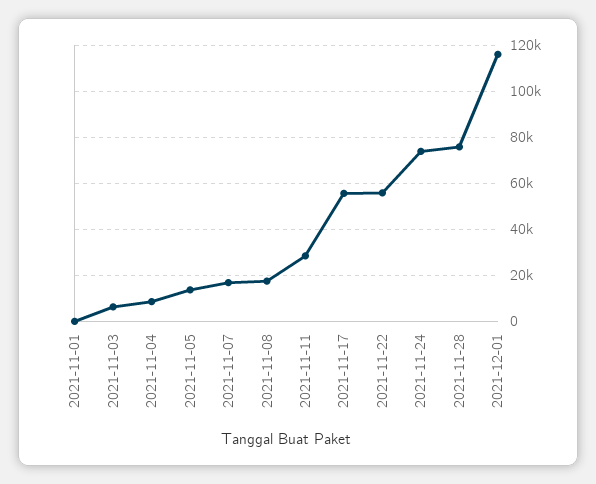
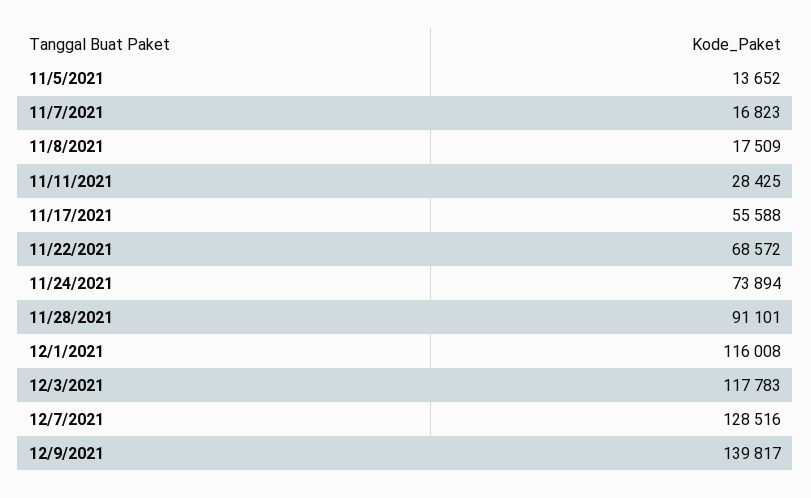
2021-11-01: 0 -> none
2021-11-03: 5000 -> none
2021-11-04: 10000 -> none
2021-11-22: 55000 -> 68572
2021-11-28: 75000 -> 91101
12/3/2021: none -> 117783
12/7/2021: none -> 128516
12/9/2021: none -> 139817

